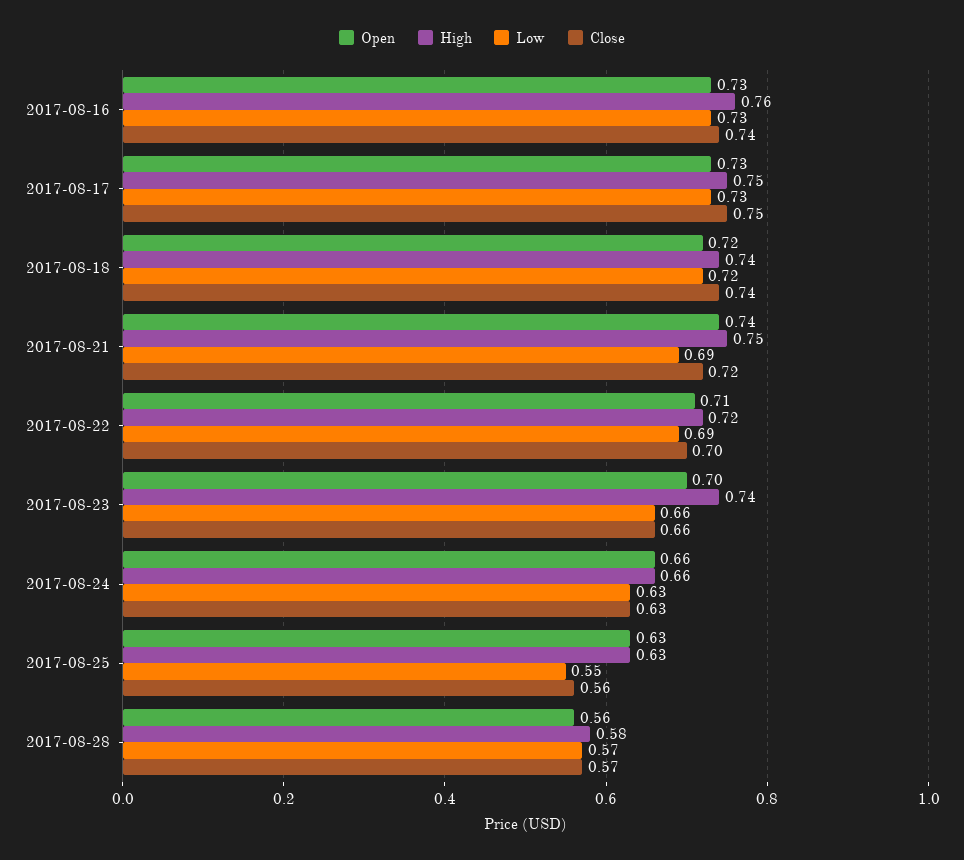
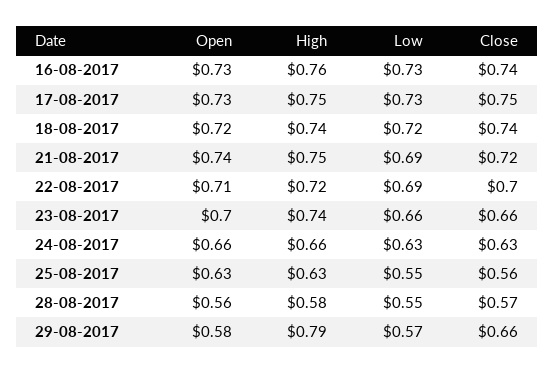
Low, 2017-08-28: 0.57 -> 0.55
Open, 29-08-2017: none -> 0.58
High, 29-08-2017: none -> 0.79
Low, 29-08-2017: none -> 0.57
Close, 29-08-2017: none -> 0.66

